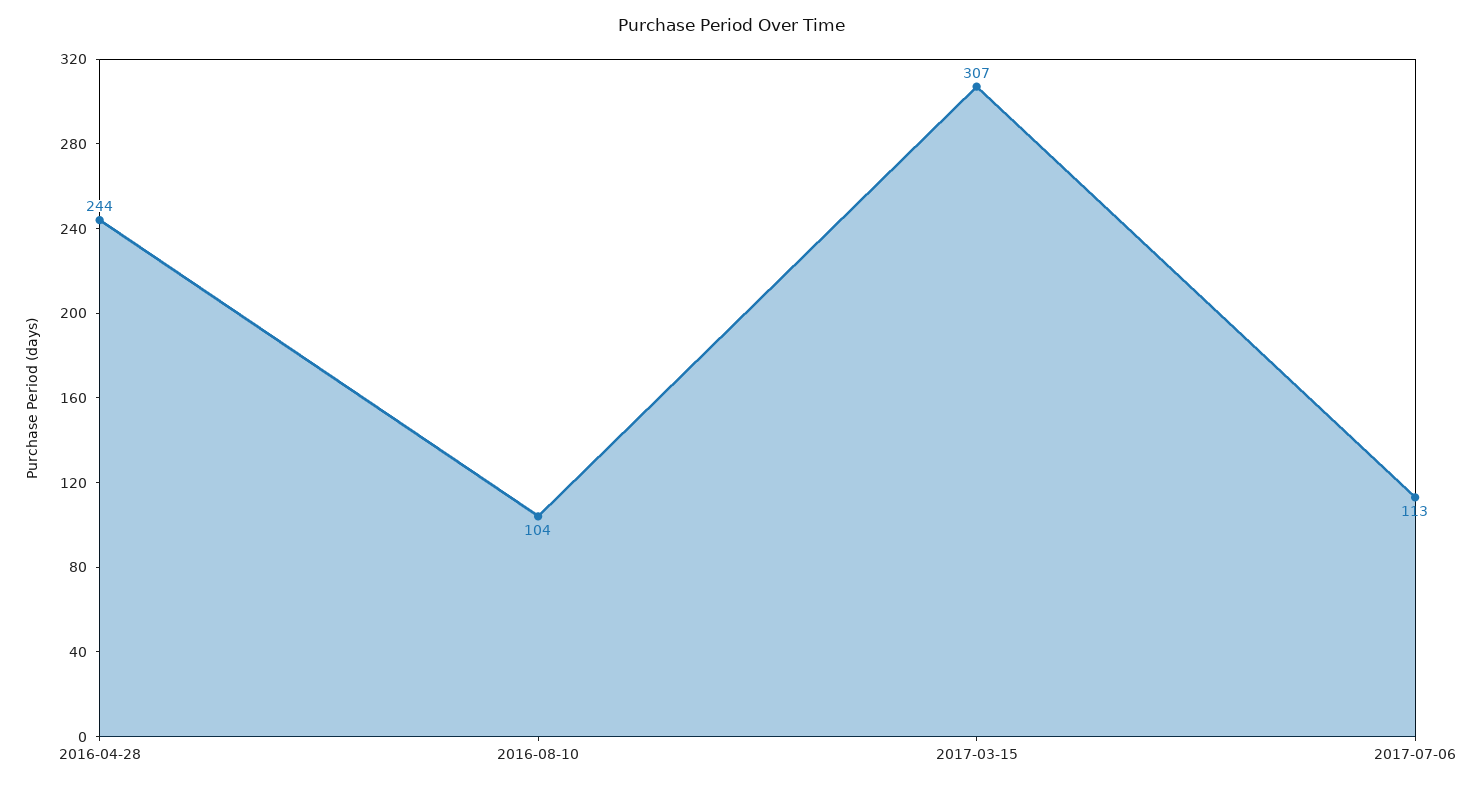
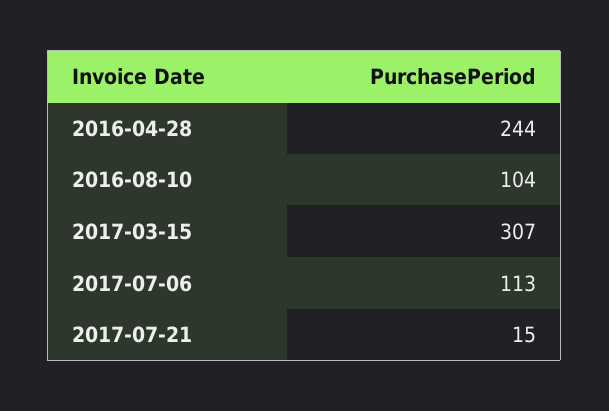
2017-07-21: none -> 15

